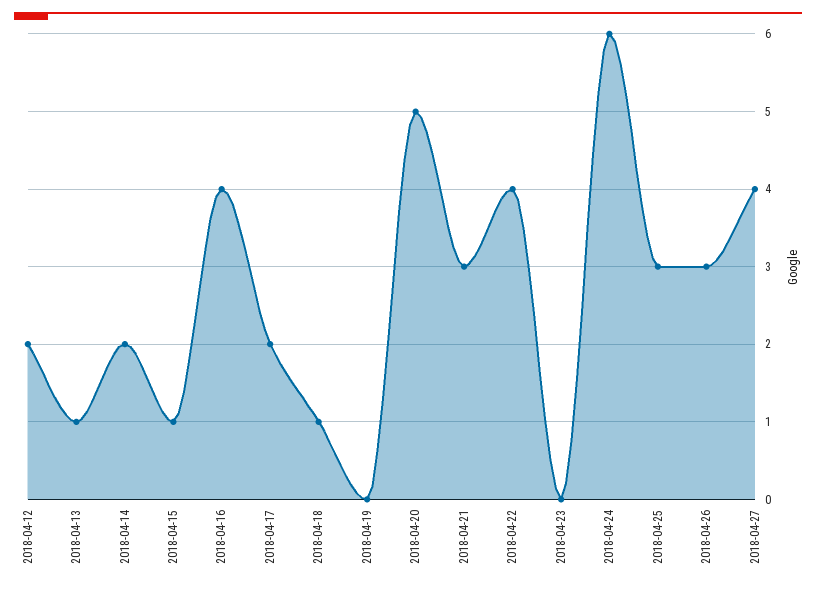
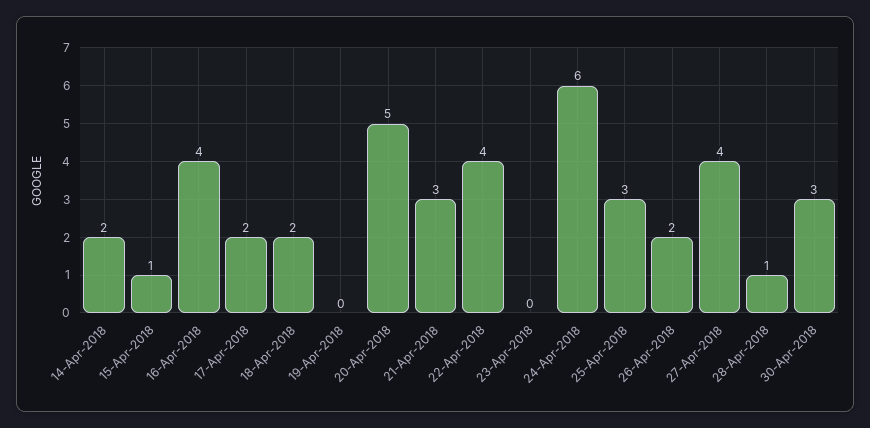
2018-04-12: 2 -> none
2018-04-13: 1 -> none
2018-04-18: 1 -> 2
2018-04-26: 3 -> 2
28-Apr-2018: none -> 1
30-Apr-2018: none -> 3

